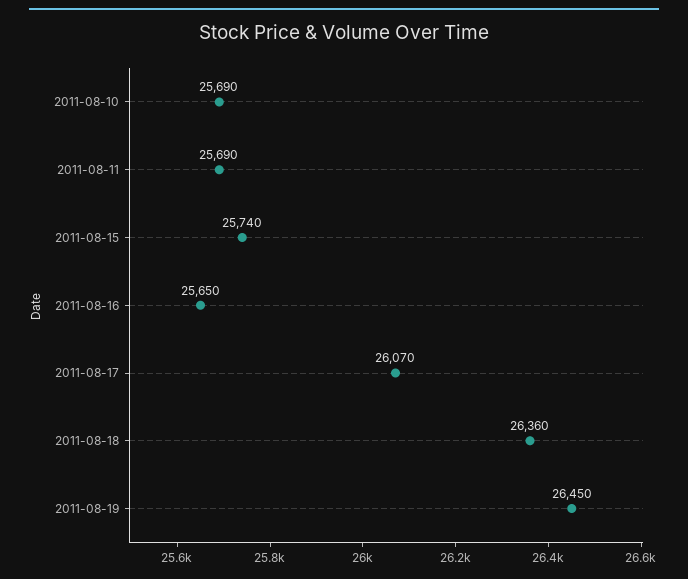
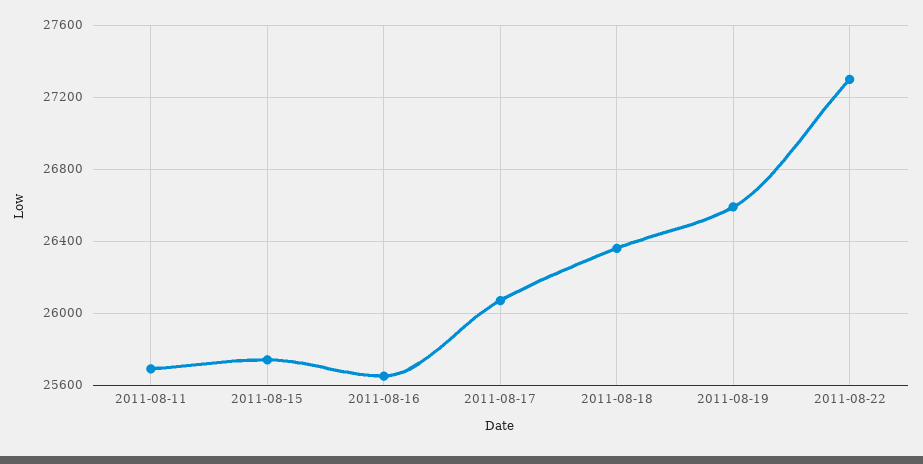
2011-08-10: 25690 -> none
2011-08-19: 26450 -> 26600
2011-08-22: none -> 27300

